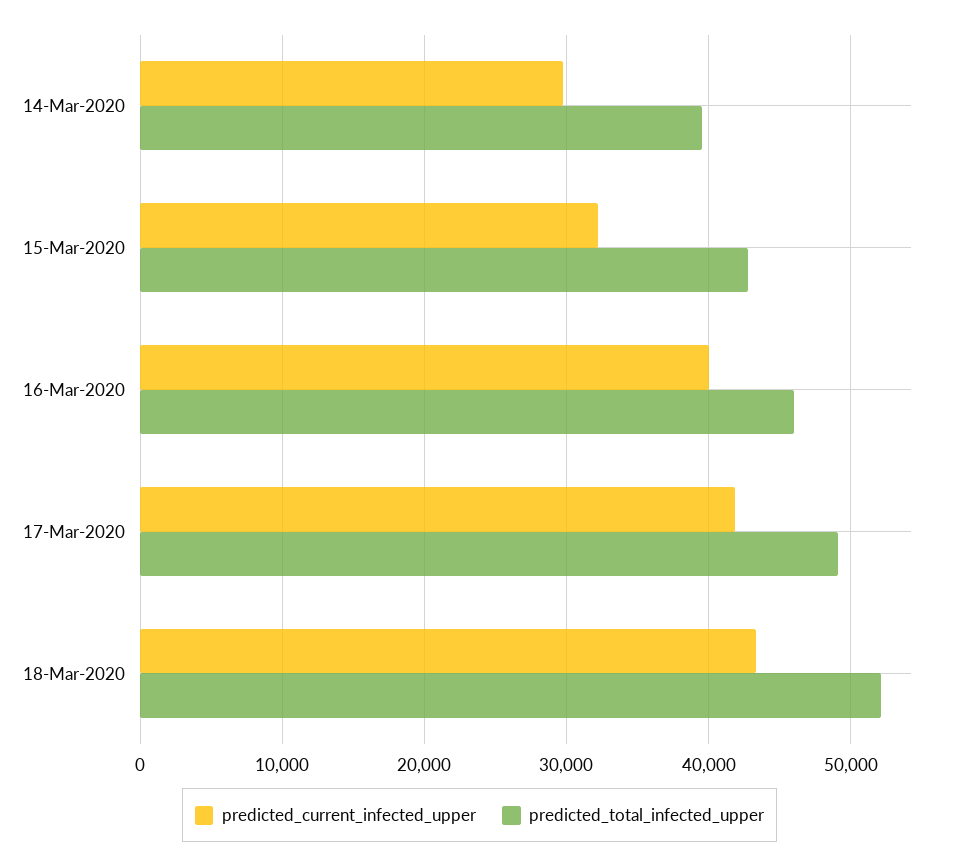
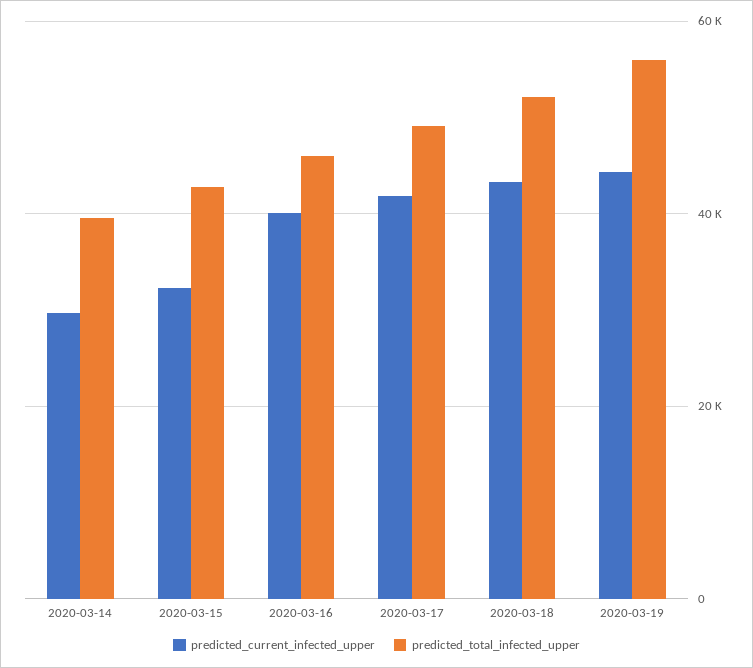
predicted_current_infected_upper, 2020-03-19: none -> 44000
predicted_total_infected_upper, 2020-03-19: none -> 56000

